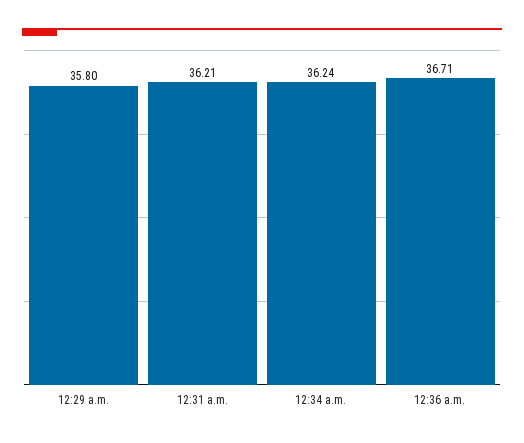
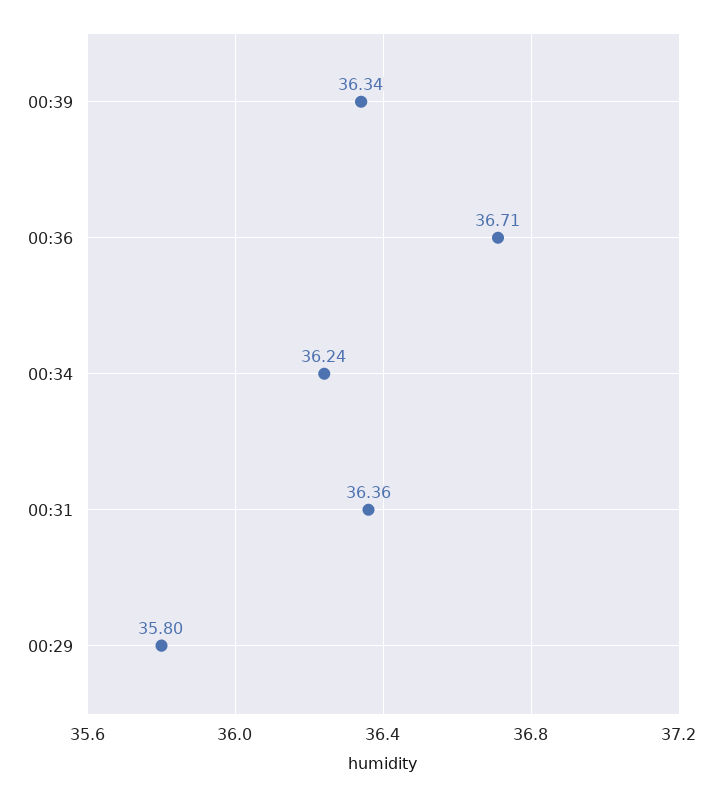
12:31 a.m.: 36.21 -> 36.36
00:39: none -> 36.34

